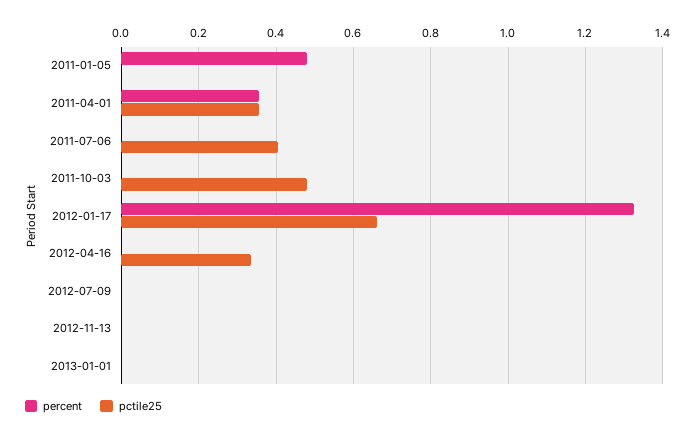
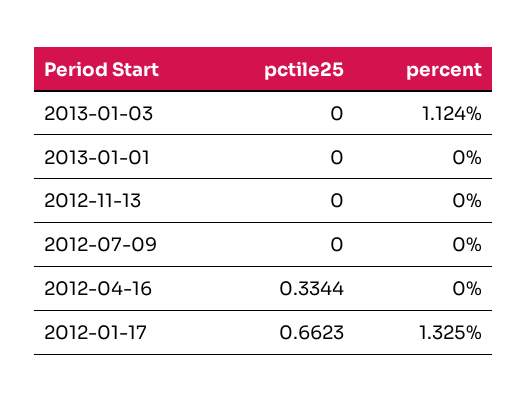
percent, 2011-01-05: 0.48 -> none
pctile25, 2011-01-05: 0 -> none
percent, 2011-04-01: 0.36 -> none
pctile25, 2011-04-01: 0.36 -> none
percent, 2011-07-06: 0 -> none
pctile25, 2011-07-06: 0.4 -> none
percent, 2011-10-03: 0 -> none
pctile25, 2011-10-03: 0.48 -> none
pctile25, 2013-01-03: none -> 0
percent, 2013-01-03: none -> 1.124

